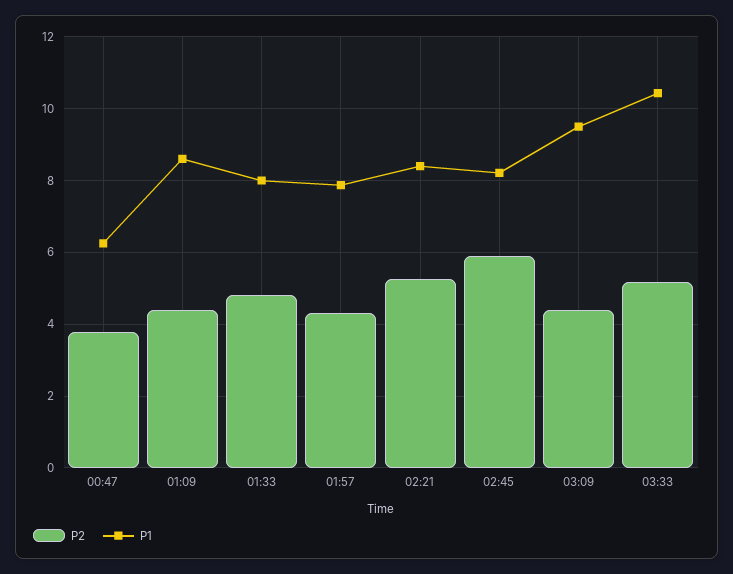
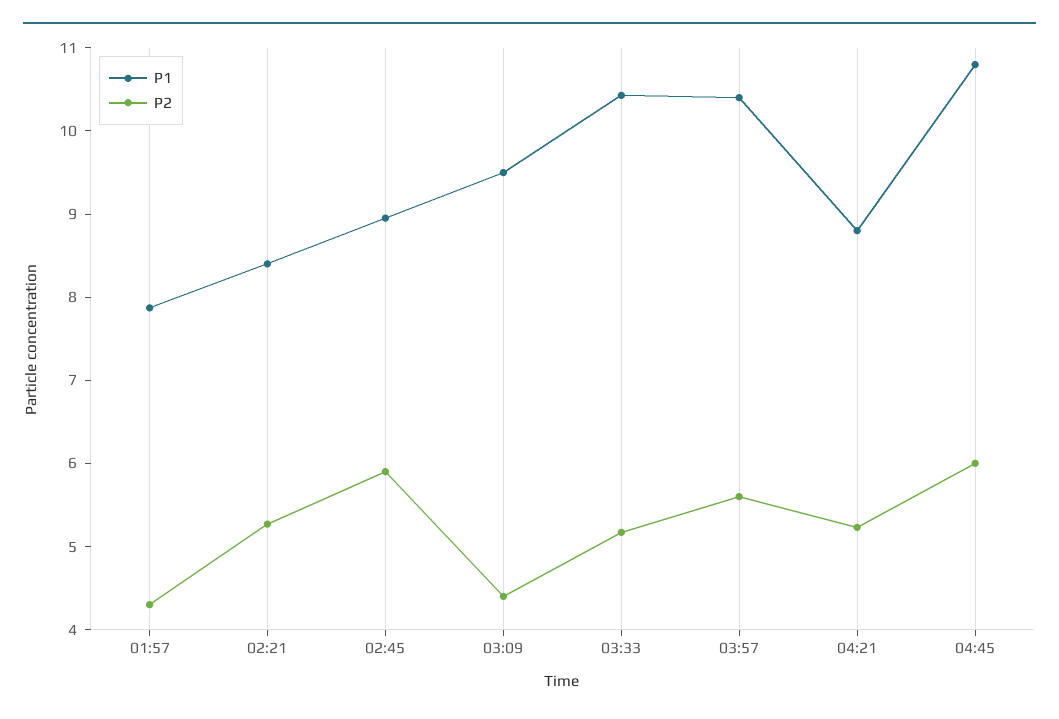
P2, 00:47: 3.8 -> none
P1, 00:47: 6.2 -> none
P2, 01:09: 4.4 -> none
P1, 01:09: 8.6 -> none
P2, 01:33: 4.8 -> none
P1, 01:33: 8 -> none
P1, 02:45: 8.2 -> 9
P1, 03:57: none -> 10.4
P2, 03:57: none -> 5.6
P1, 04:21: none -> 8.8
P2, 04:21: none -> 5.2
P1, 04:45: none -> 10.8
P2, 04:45: none -> 6

